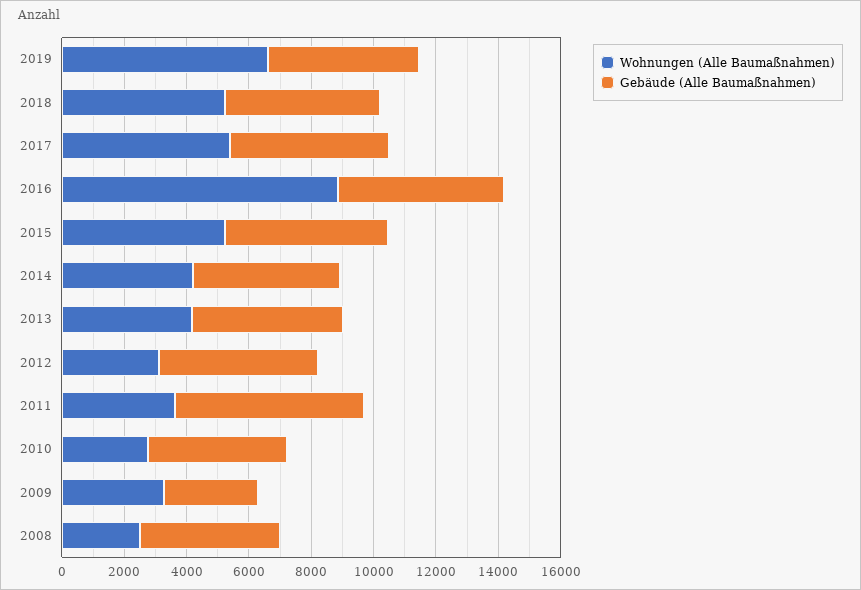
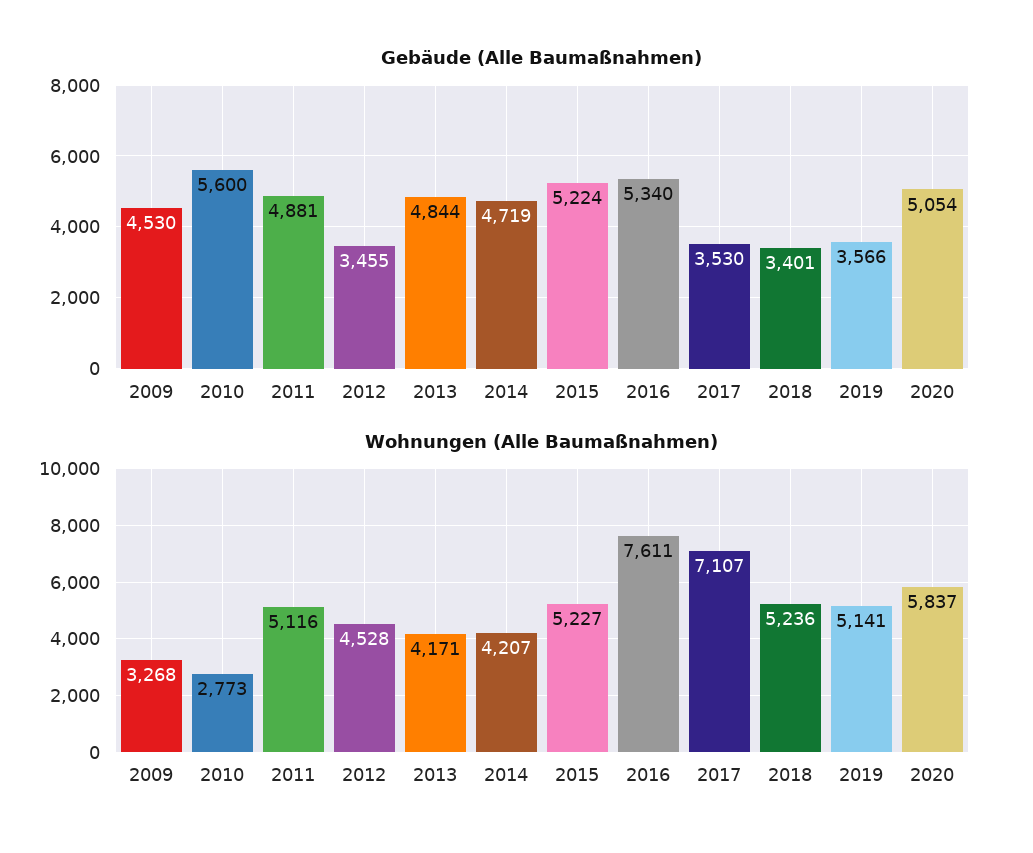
Wohnungen (Alle Baumaßnahmen), 2019: 6500 -> 5141
Gebäude (Alle Baumaßnahmen), 2019: 5000 -> 3566
Gebäude (Alle Baumaßnahmen), 2018: 5000 -> 3401
Wohnungen (Alle Baumaßnahmen), 2017: 5500 -> 7107
Gebäude (Alle Baumaßnahmen), 2017: 5000 -> 3530
Wohnungen (Alle Baumaßnahmen), 2016: 9000 -> 7611
Wohnungen (Alle Baumaßnahmen), 2012: 3000 -> 4528
Gebäude (Alle Baumaßnahmen), 2012: 5000 -> 3455
Wohnungen (Alle Baumaßnahmen), 2011: 3500 -> 5116
Gebäude (Alle Baumaßnahmen), 2011: 6000 -> 4881
Gebäude (Alle Baumaßnahmen), 2010: 4500 -> 5600
Gebäude (Alle Baumaßnahmen), 2009: 3000 -> 4530
Wohnungen (Alle Baumaßnahmen), 2008: 2500 -> none
Gebäude (Alle Baumaßnahmen), 2008: 4500 -> none
Gebäude (Alle Baumaßnahmen), 2020: none -> 5054
Wohnungen (Alle Baumaßnahmen), 2020: none -> 5837

